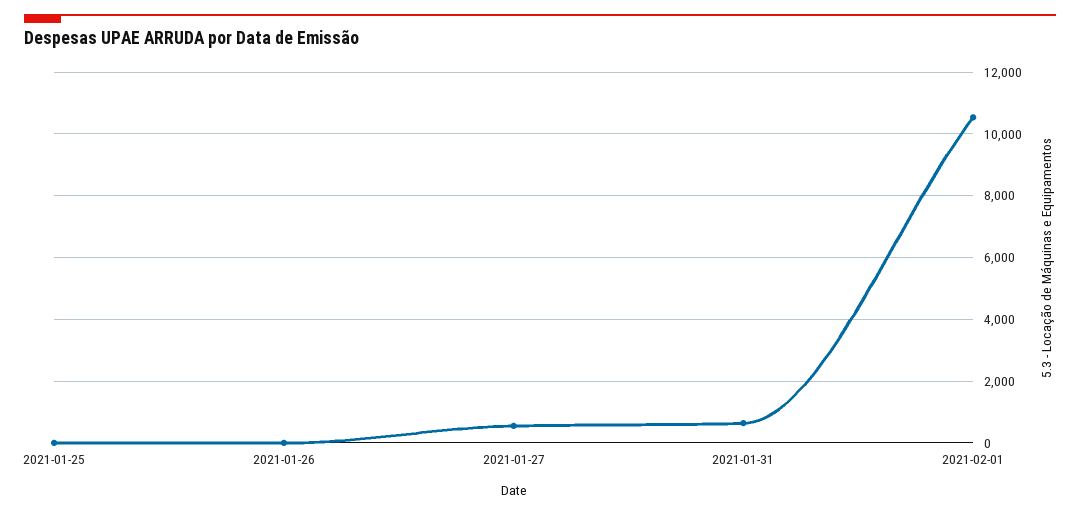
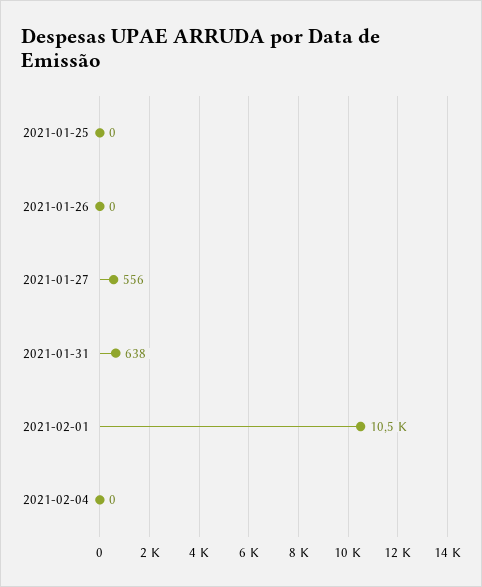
2021-02-04: none -> 0

